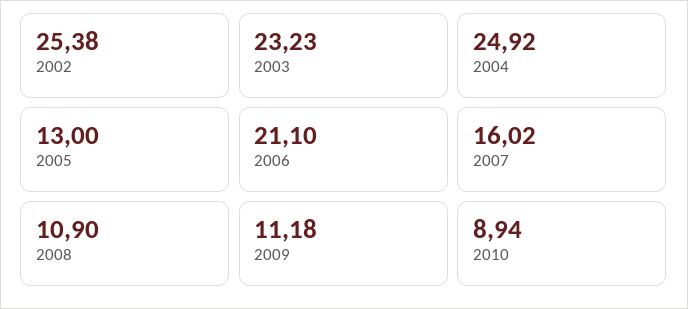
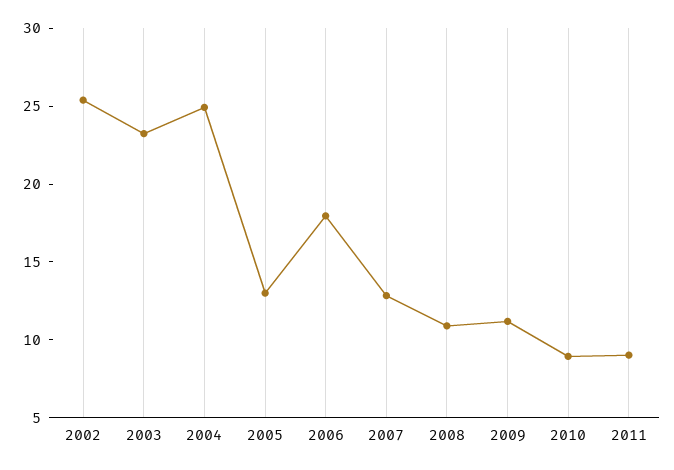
2006: 21.1 -> 18
2007: 16.02 -> 13
2011: none -> 9

